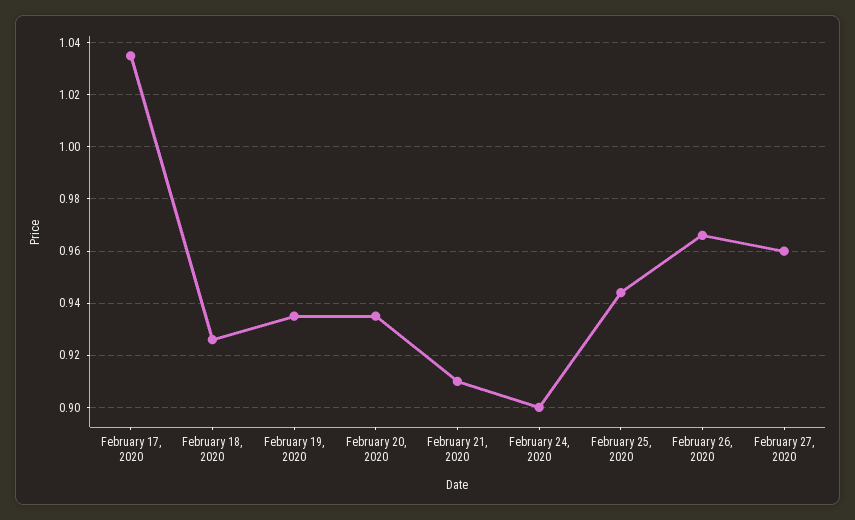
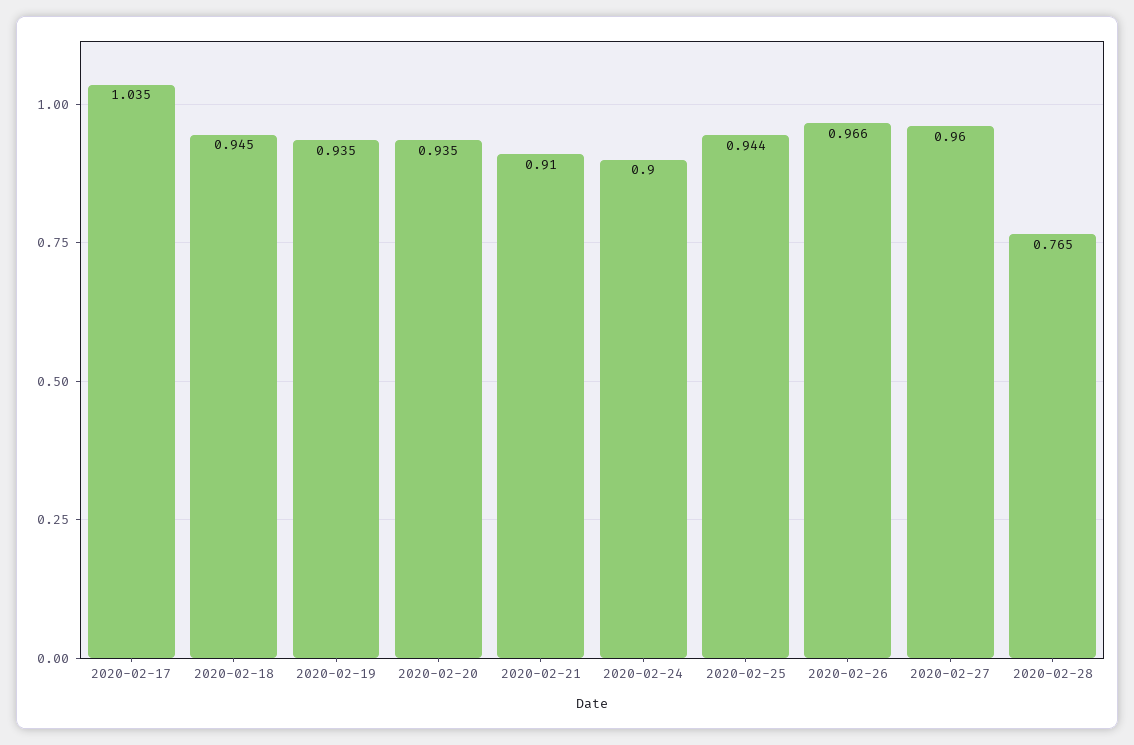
February 18, 2020: 0.925 -> 0.945
2020-02-28: none -> 0.765

